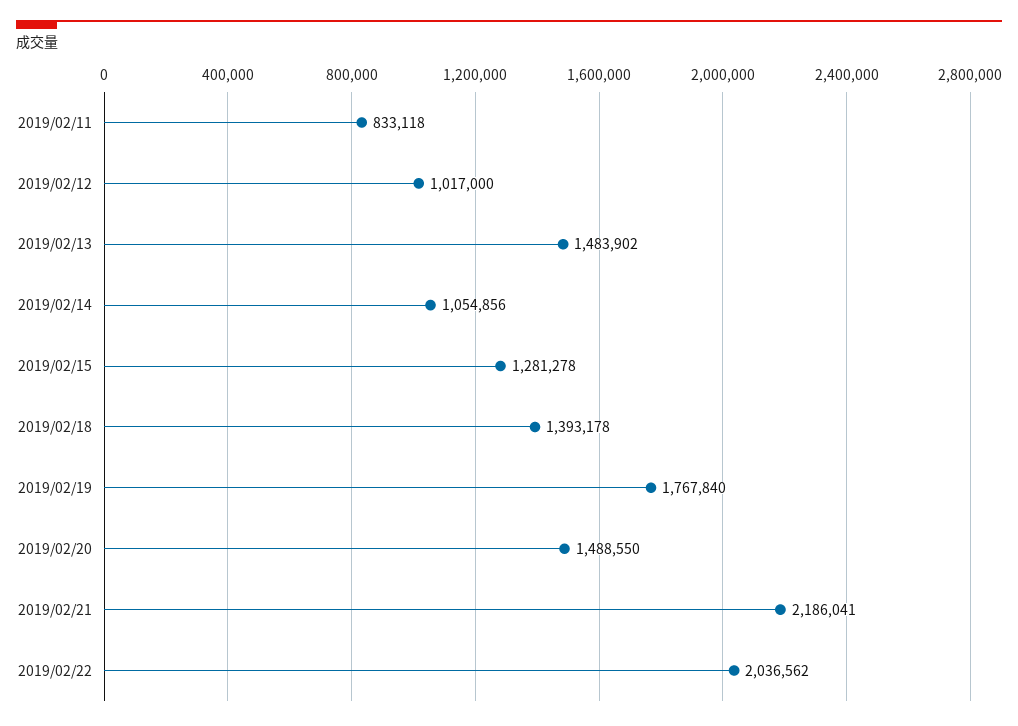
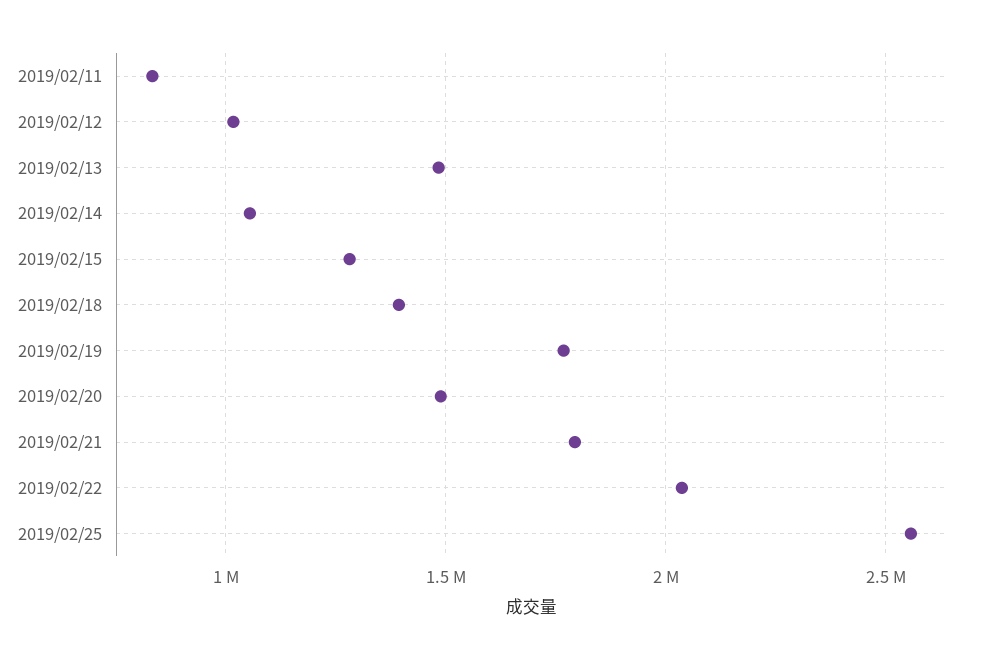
2019/02/21: 2186041 -> 1800000
2019/02/25: none -> 2550000

